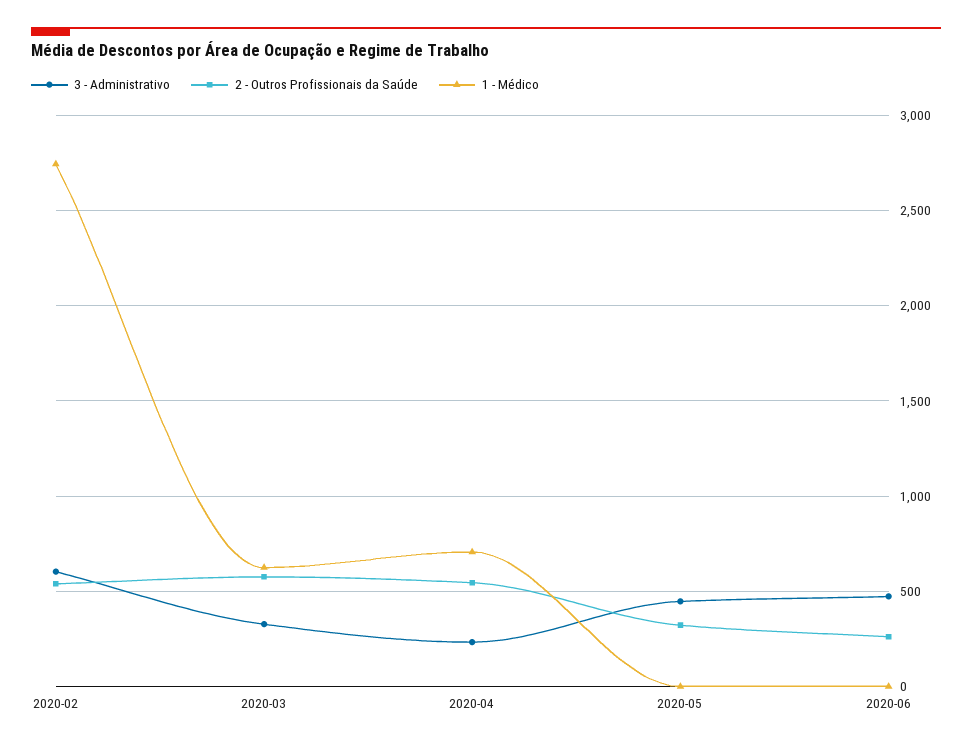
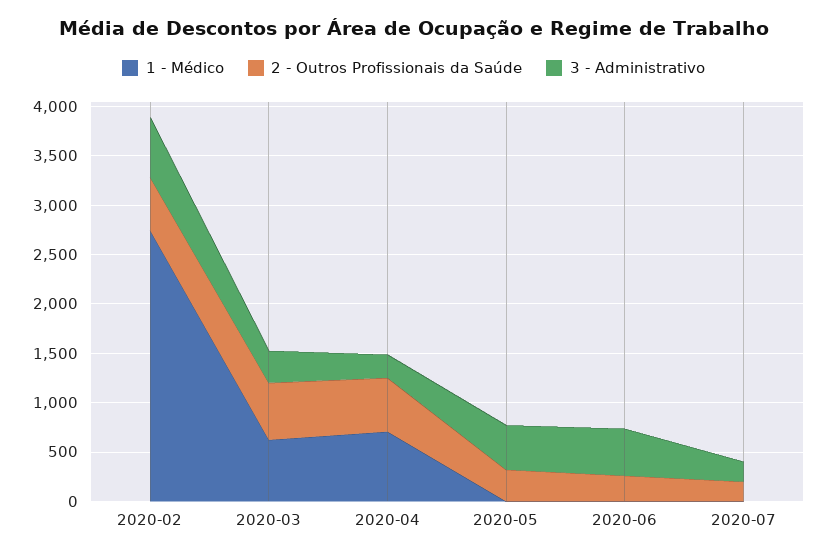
1 - Médico, 2020-07: none -> 0
2 - Outros Profissionais da Saúde, 2020-07: none -> 200
3 - Administrativo, 2020-07: none -> 200

